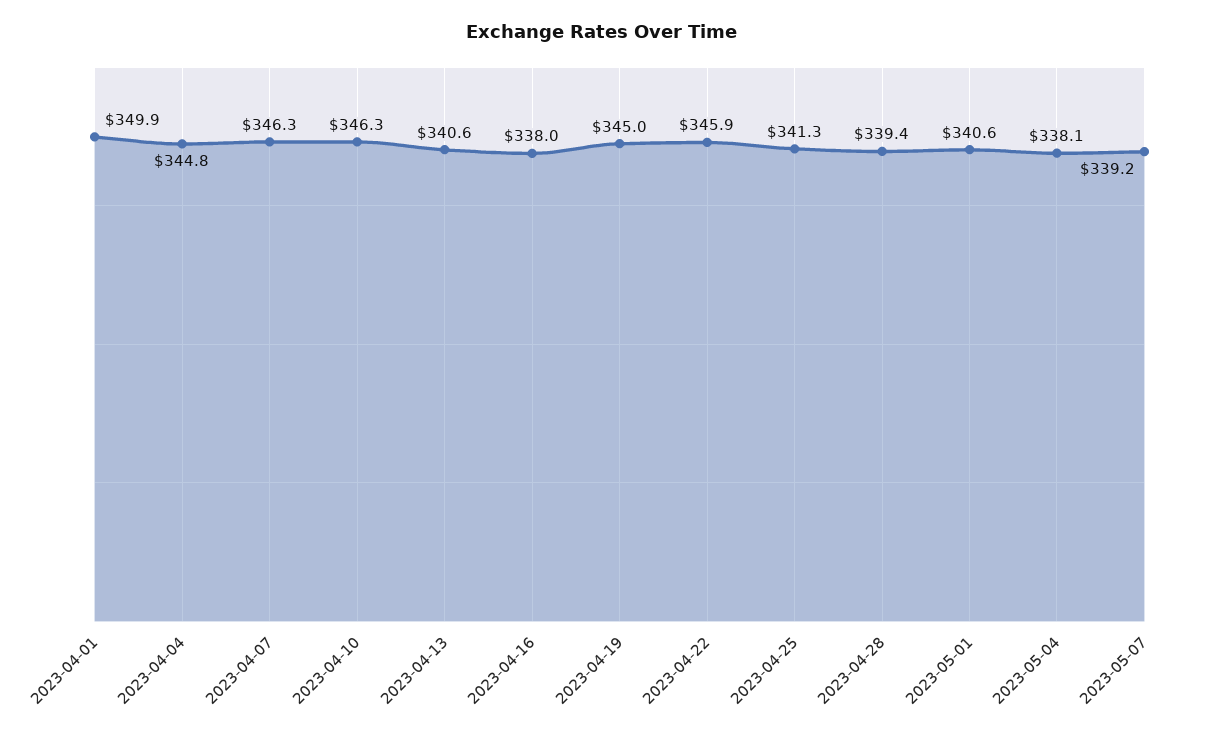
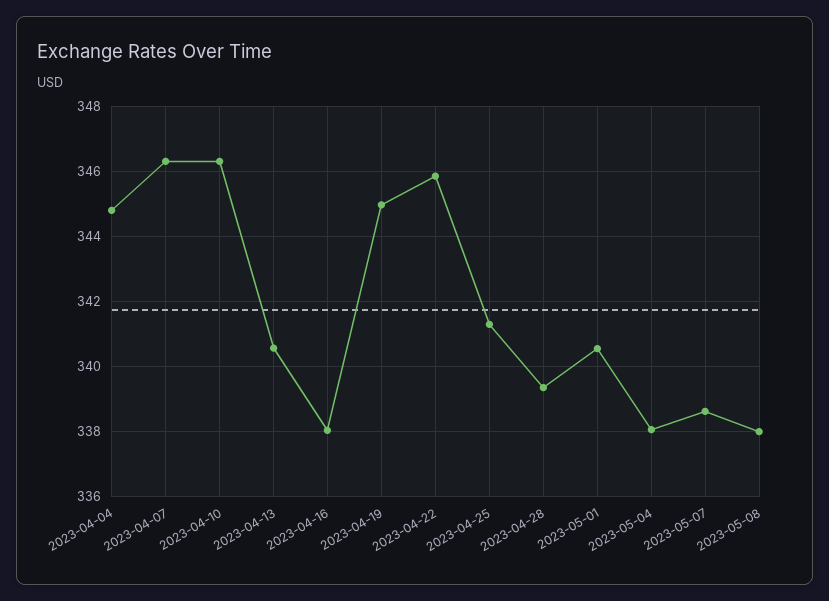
2023-04-01: 349.9 -> none
2023-05-07: 339.2 -> 338.6
2023-05-08: none -> 338

